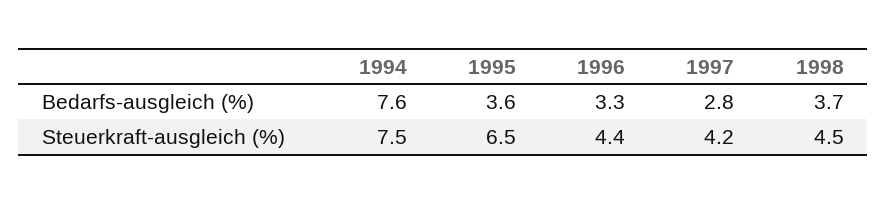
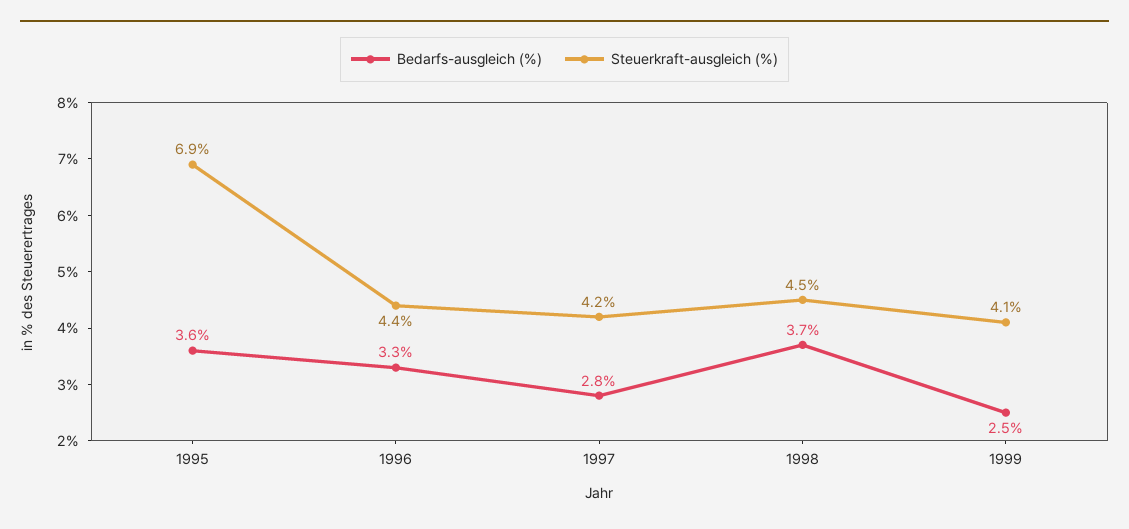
Bedarfs-ausgleich (%), 1994: 7.6 -> none
Steuerkraft-ausgleich (%), 1994: 7.5 -> none
Steuerkraft-ausgleich (%), 1995: 6.5 -> 6.9
Bedarfs-ausgleich (%), 1999: none -> 2.5
Steuerkraft-ausgleich (%), 1999: none -> 4.1

